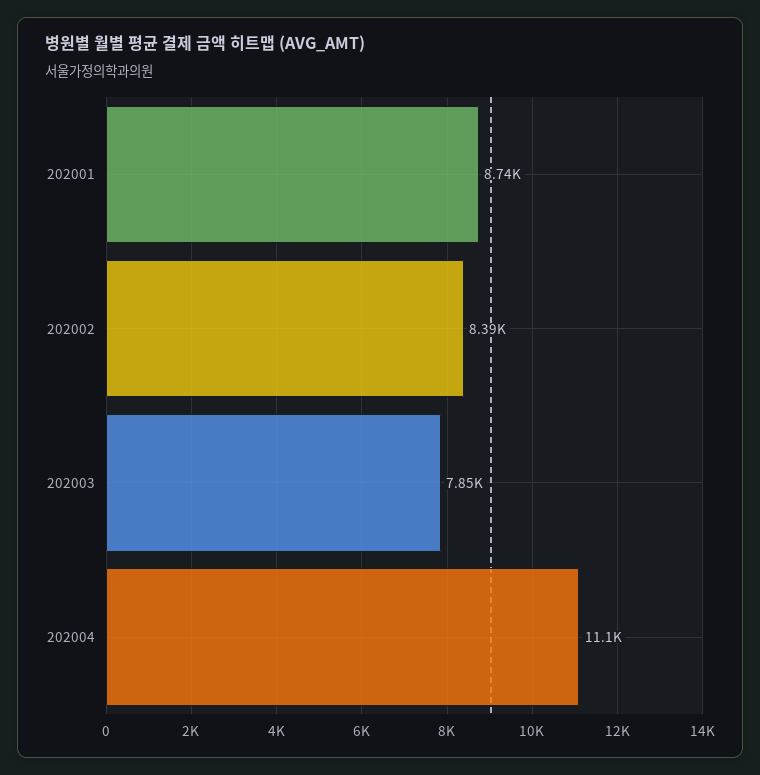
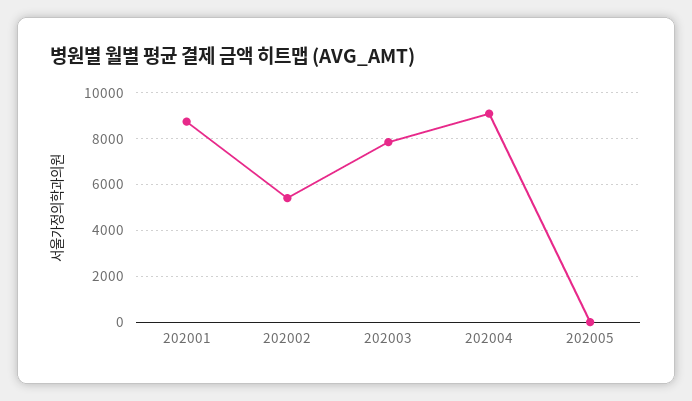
202002: 8390 -> 5500
202004: 11100 -> 9000
202005: none -> 0

